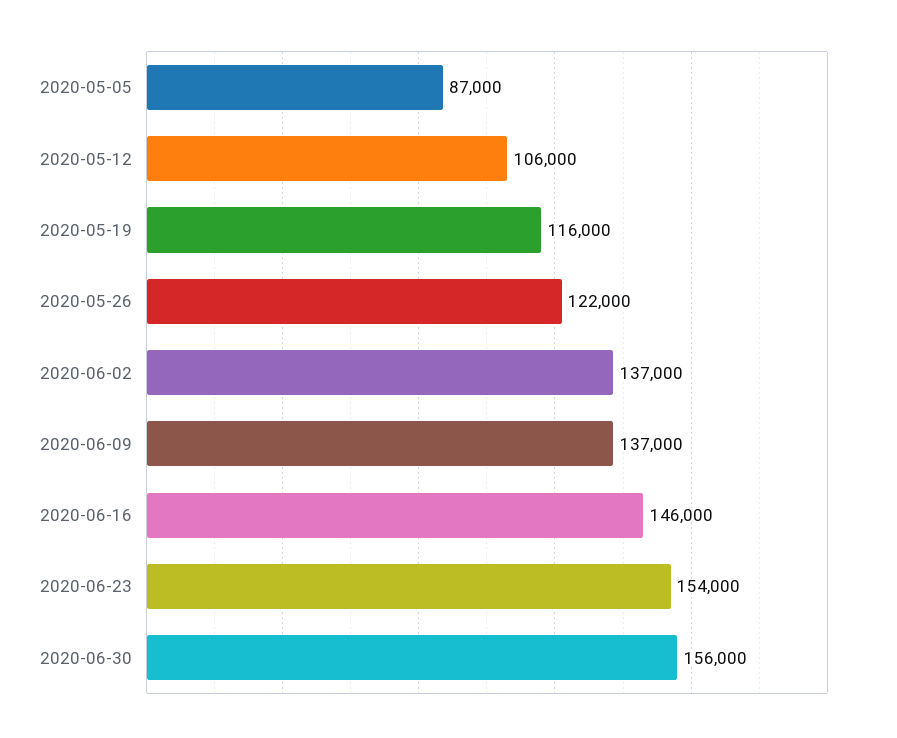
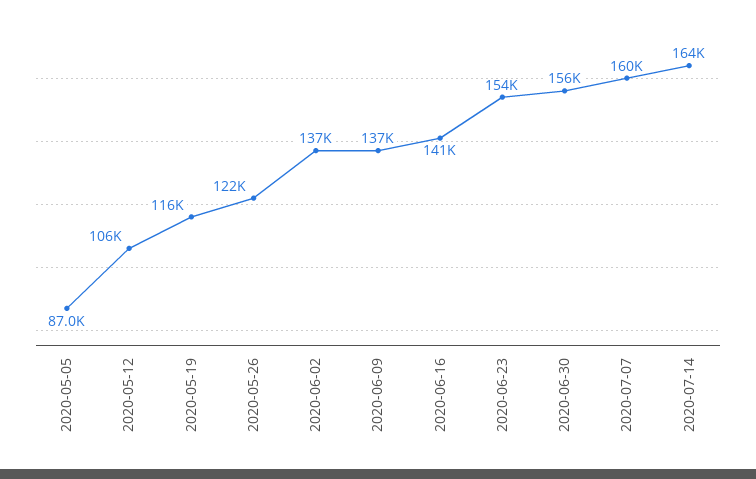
2020-06-16: 146000 -> 141000
2020-07-07: none -> 160000
2020-07-14: none -> 164000

